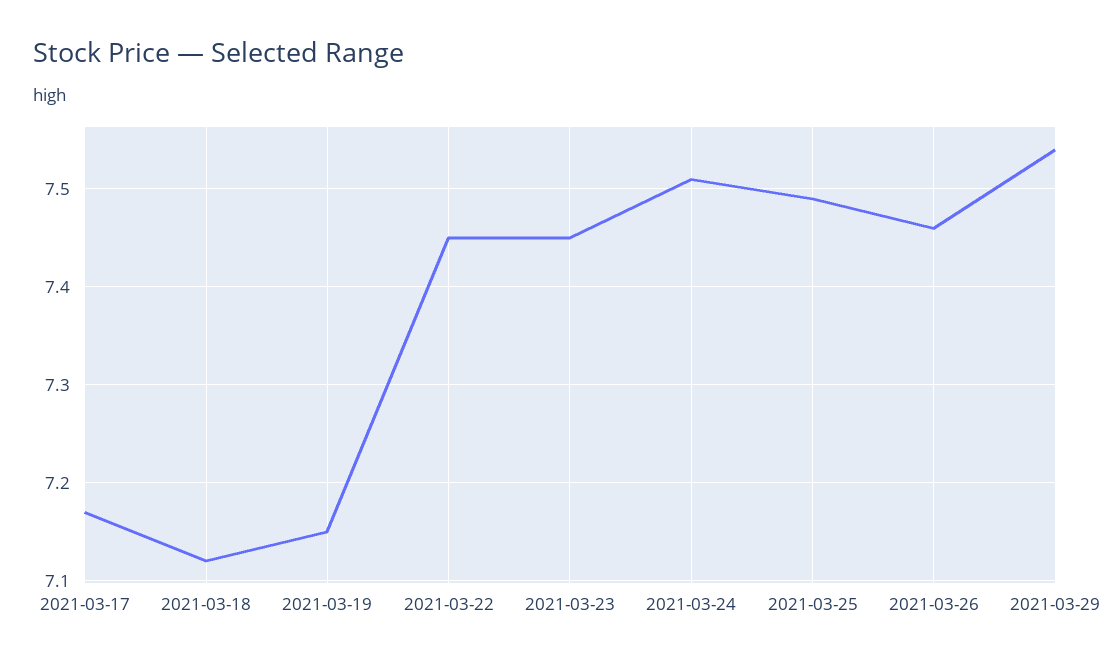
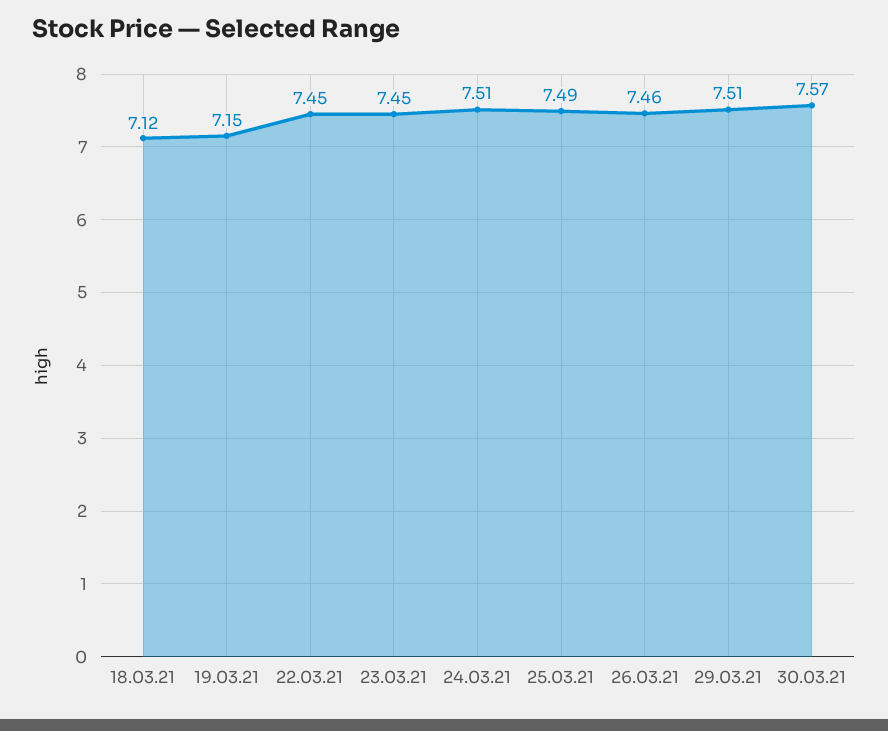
2021-03-17: 7.17 -> none
2021-03-29: 7.54 -> 7.51
30.03.21: none -> 7.57

